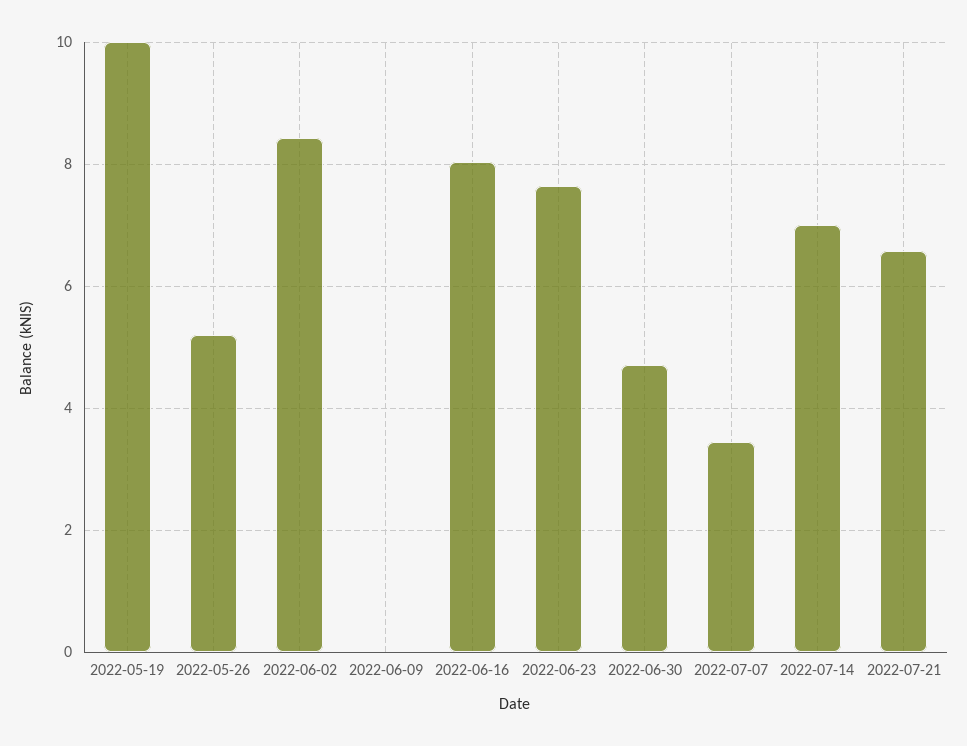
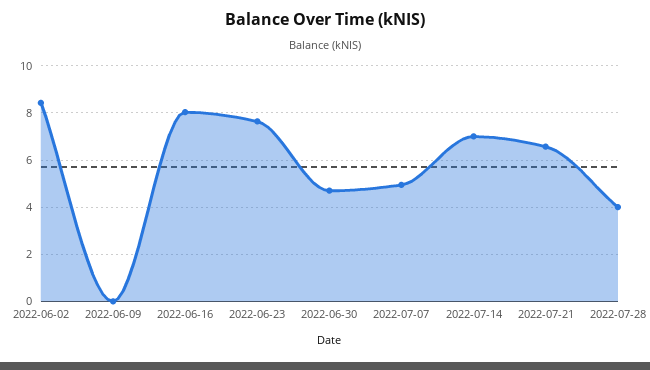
2022-05-19: 10 -> none
2022-05-26: 5.2 -> none
2022-07-07: 3.4 -> 5
2022-07-28: none -> 4

